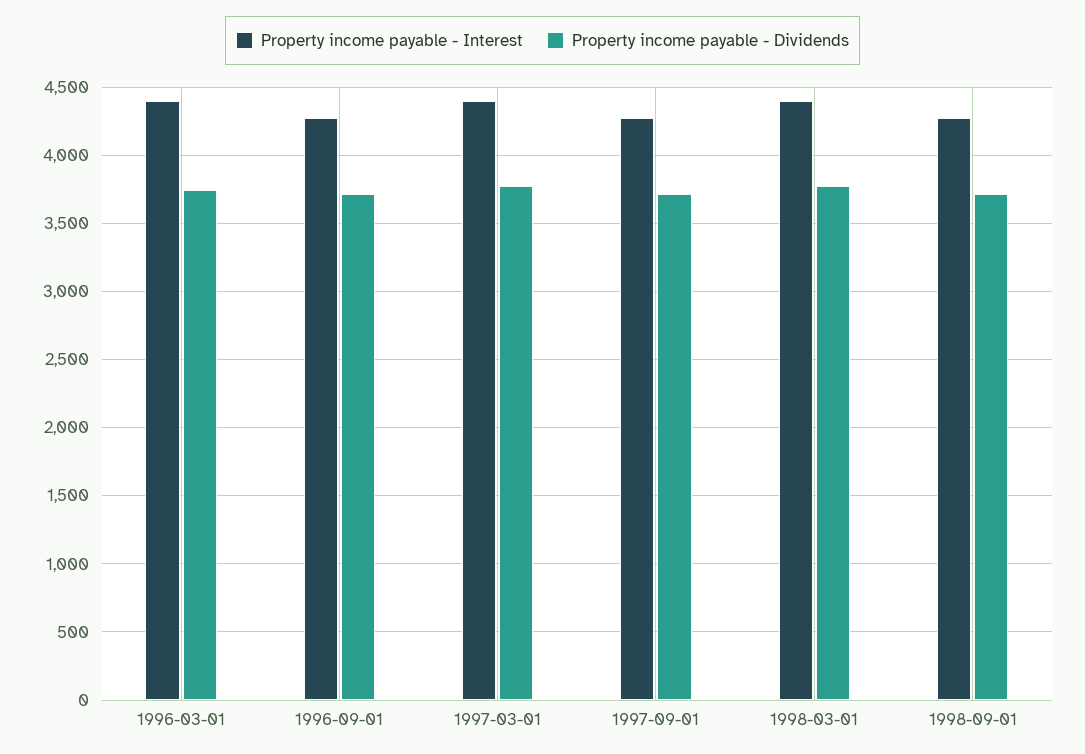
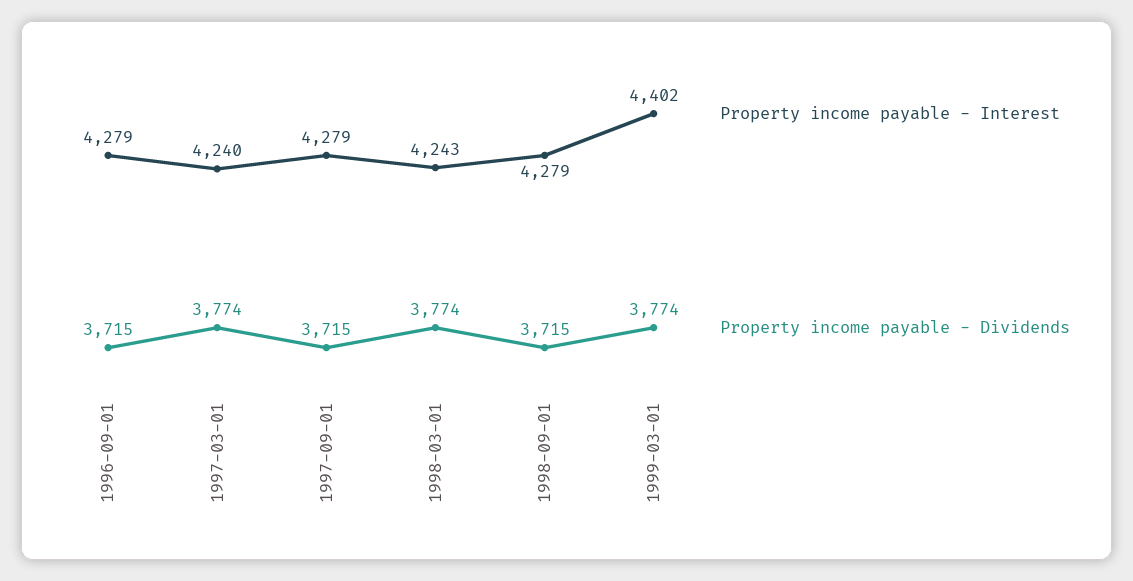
Property income payable - Interest, 1996-03-01: 4400 -> none
Property income payable - Dividends, 1996-03-01: 3750 -> none
Property income payable - Interest, 1997-03-01: 4400 -> 4240
Property income payable - Interest, 1998-03-01: 4400 -> 4243
Property income payable - Interest, 1999-03-01: none -> 4402
Property income payable - Dividends, 1999-03-01: none -> 3774

